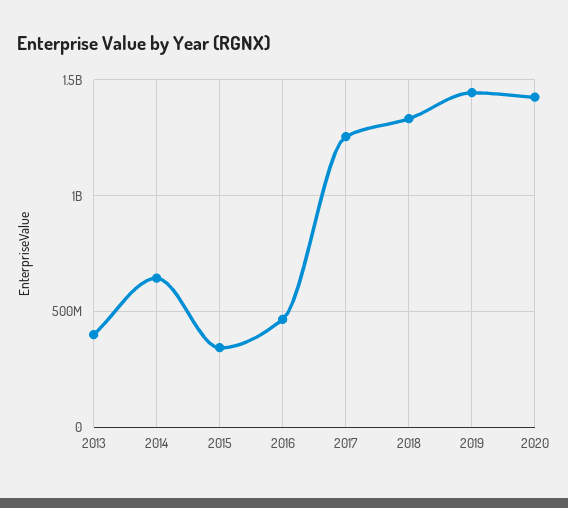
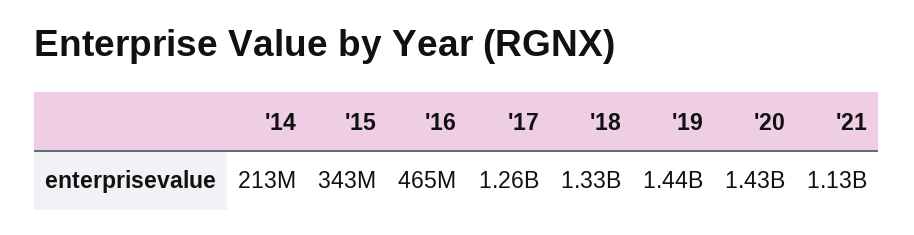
2013: 400000000 -> none
2014: 650000000 -> 213000000
'21: none -> 1130000000

